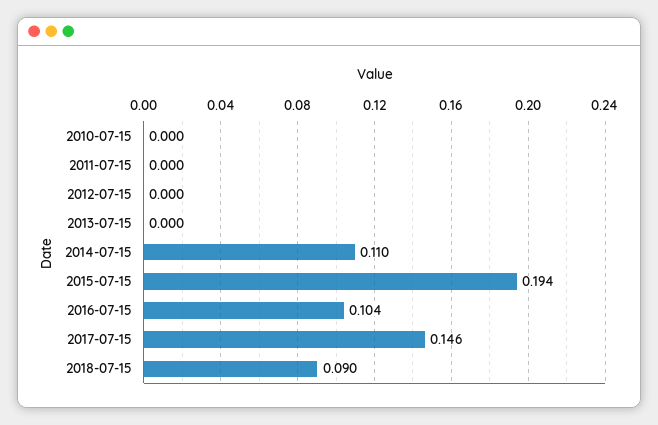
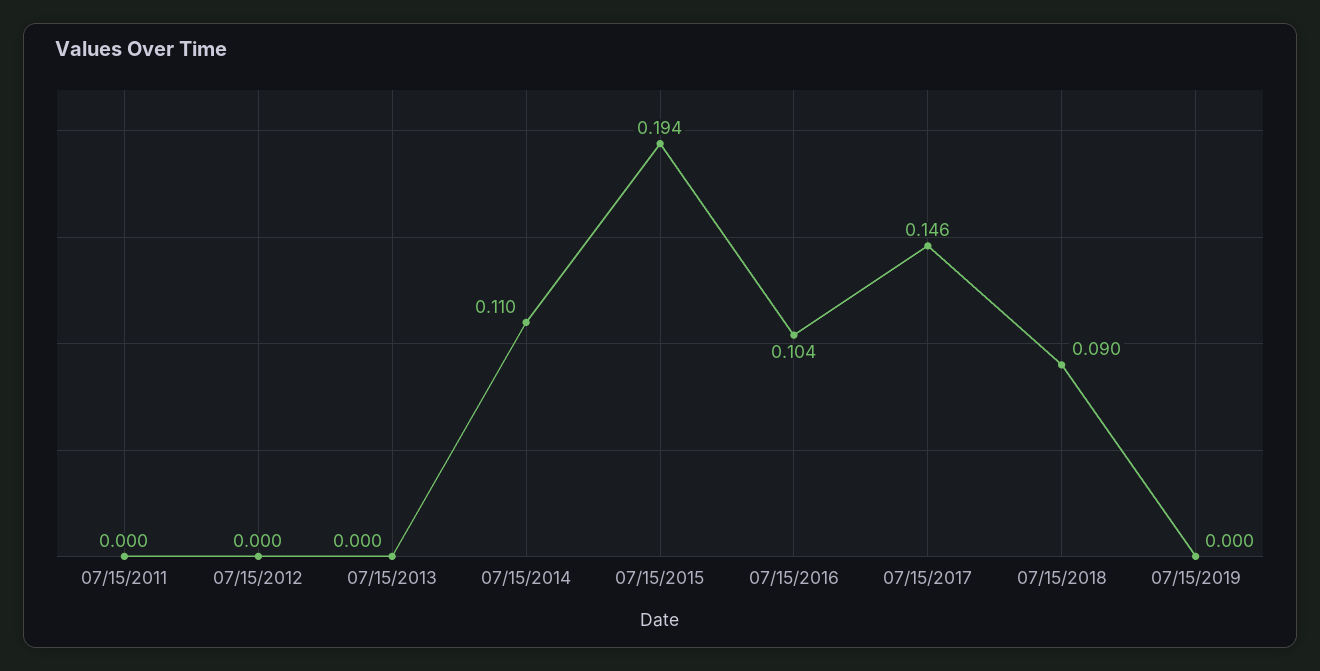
2010-07-15: 0 -> none
07/15/2019: none -> 0

